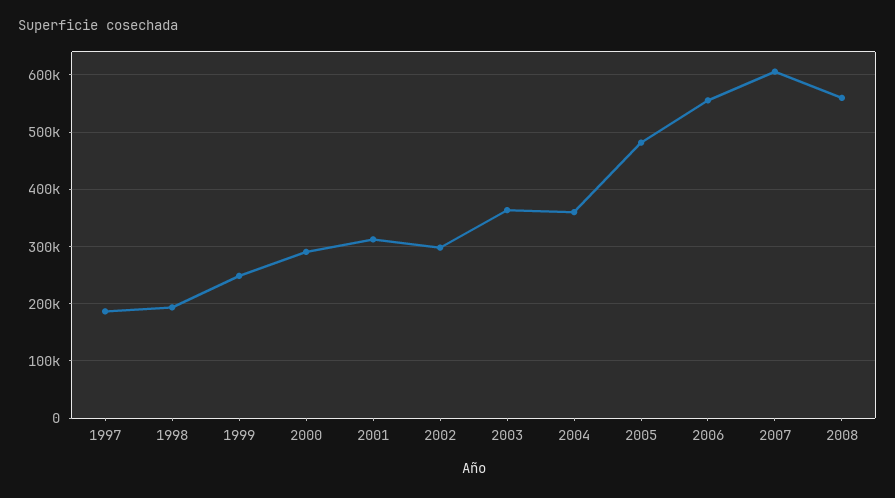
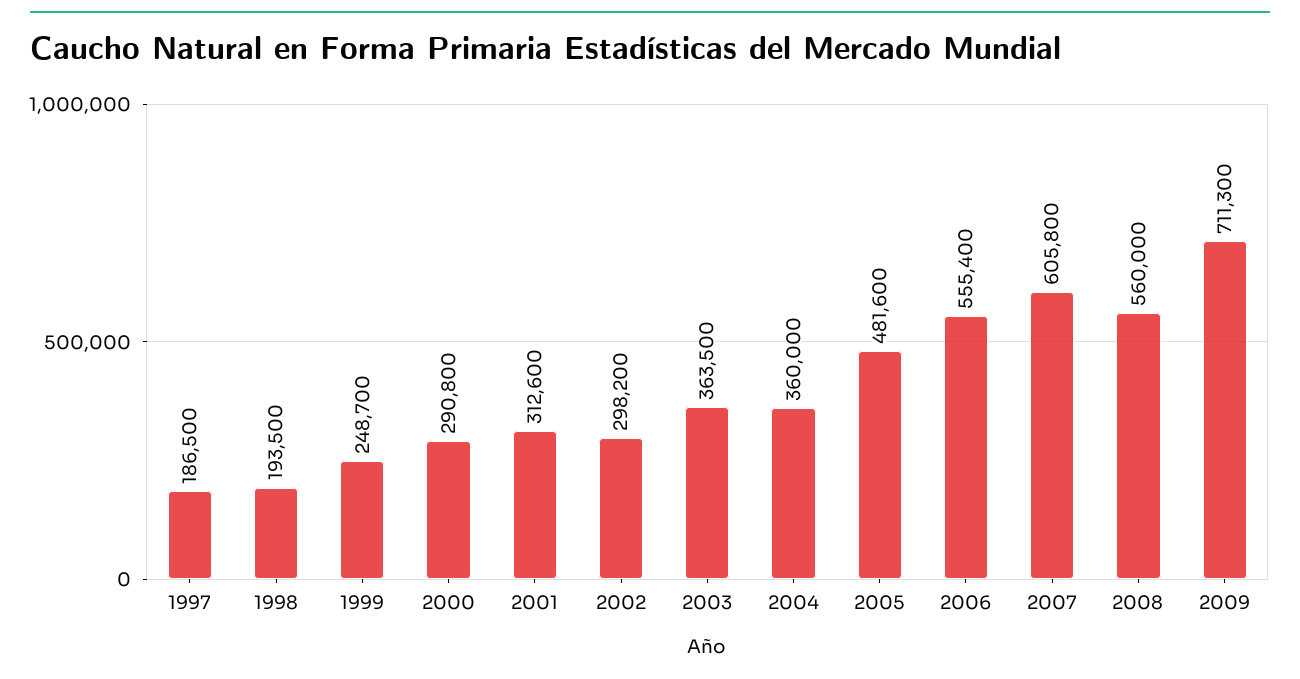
2009: none -> 711300

